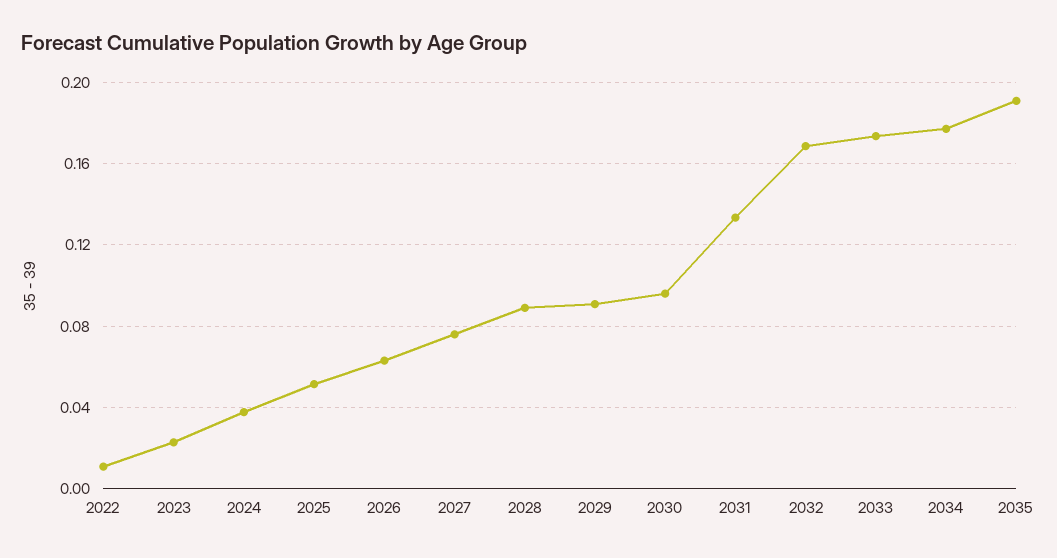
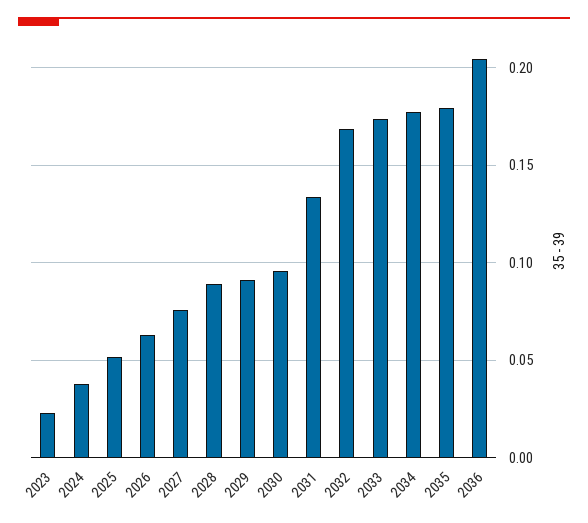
2022: 0.01 -> none
2035: 0.19 -> 0.18
2036: none -> 0.205

